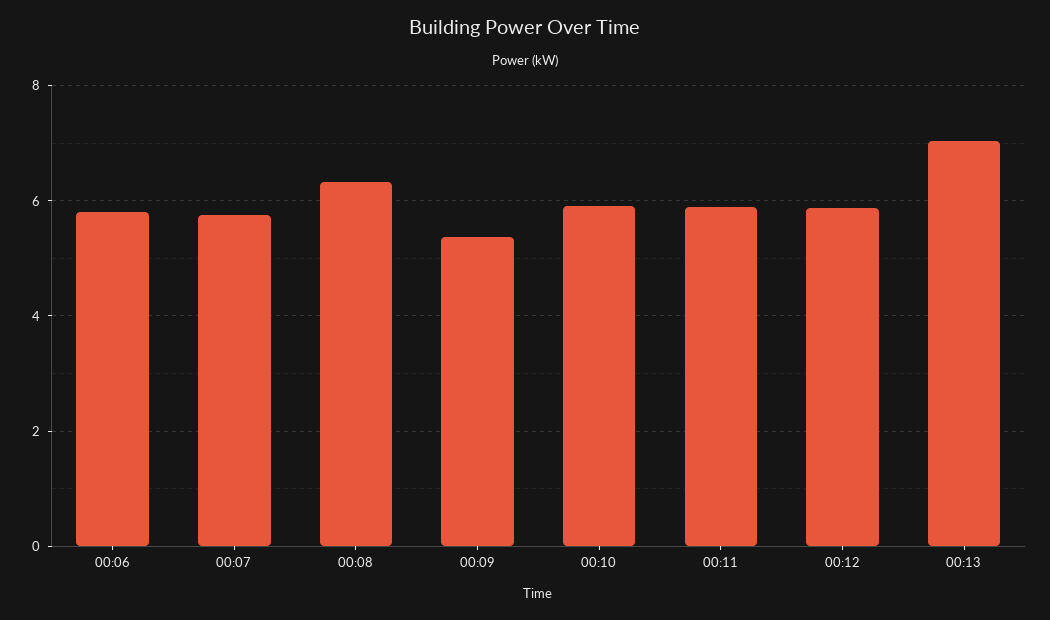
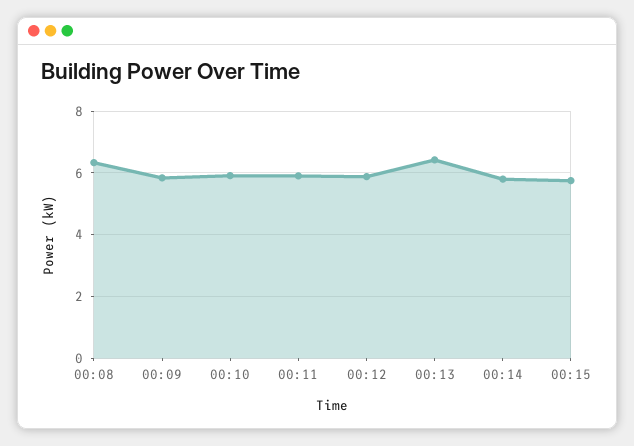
00:06: 5.8 -> none
00:07: 5.8 -> none
00:09: 5.4 -> 5.8
00:13: 7 -> 6.4
00:14: none -> 5.8
00:15: none -> 5.8

